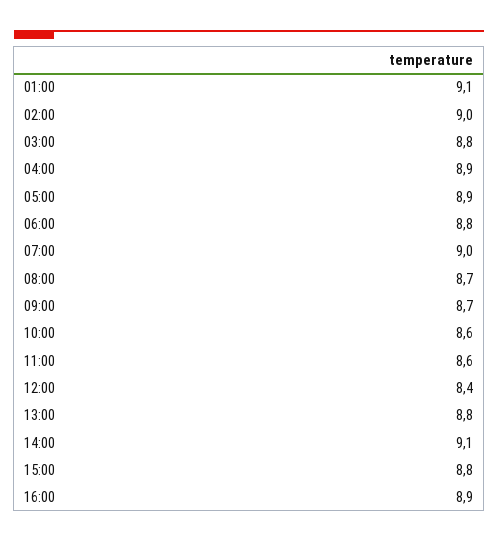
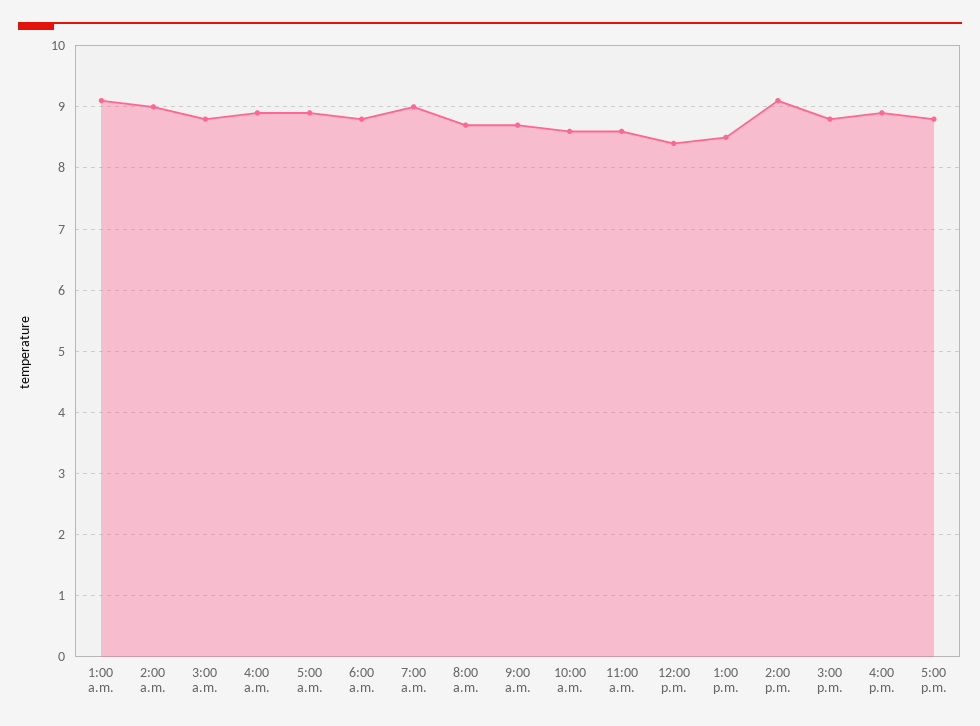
13:00: 8.8 -> 8.5
5:00 p.m.: none -> 8.8

